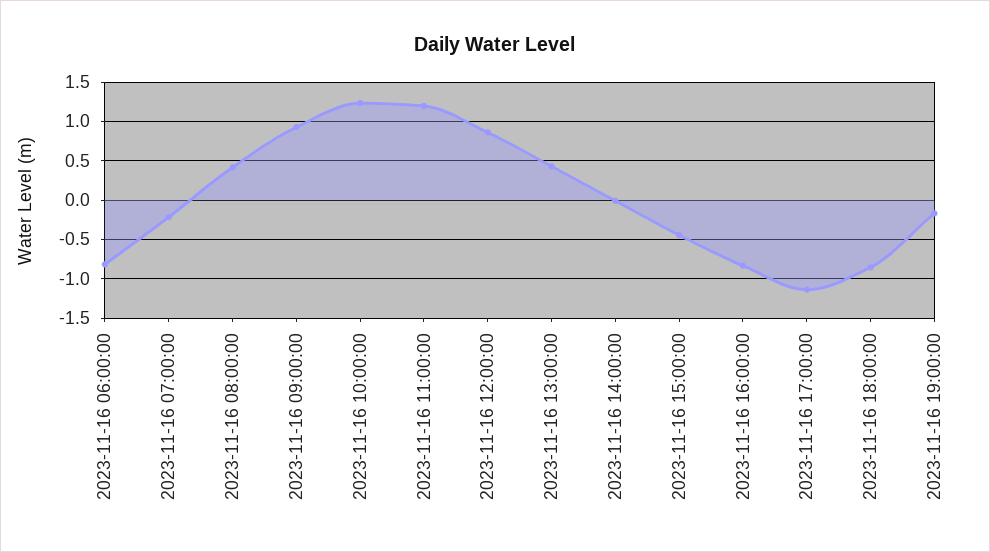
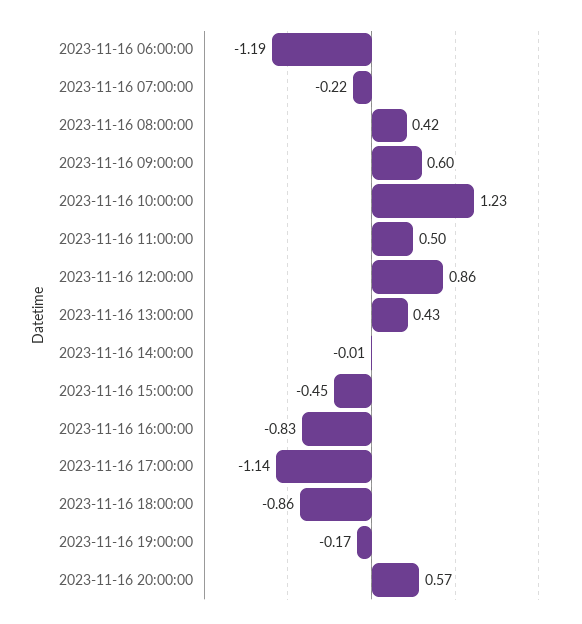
2023-11-16 06:00:00: -0.8 -> -1.19
2023-11-16 09:00:00: 0.9 -> 0.6
2023-11-16 11:00:00: 1.2 -> 0.5
2023-11-16 20:00:00: none -> 0.57

